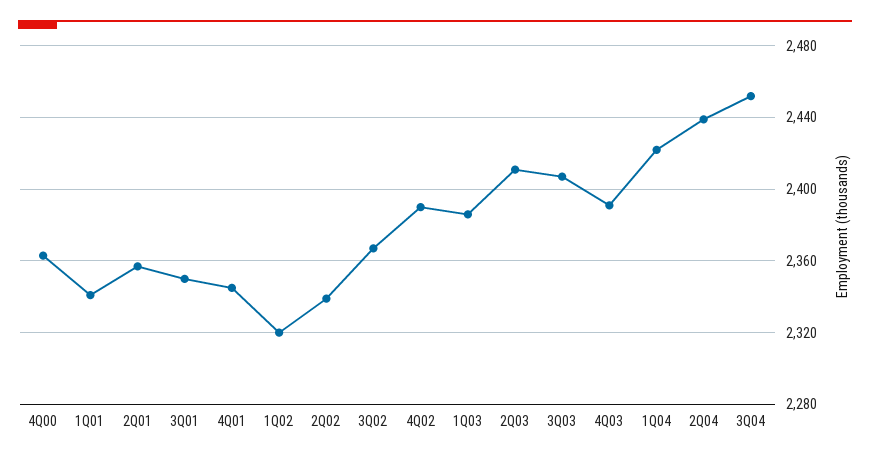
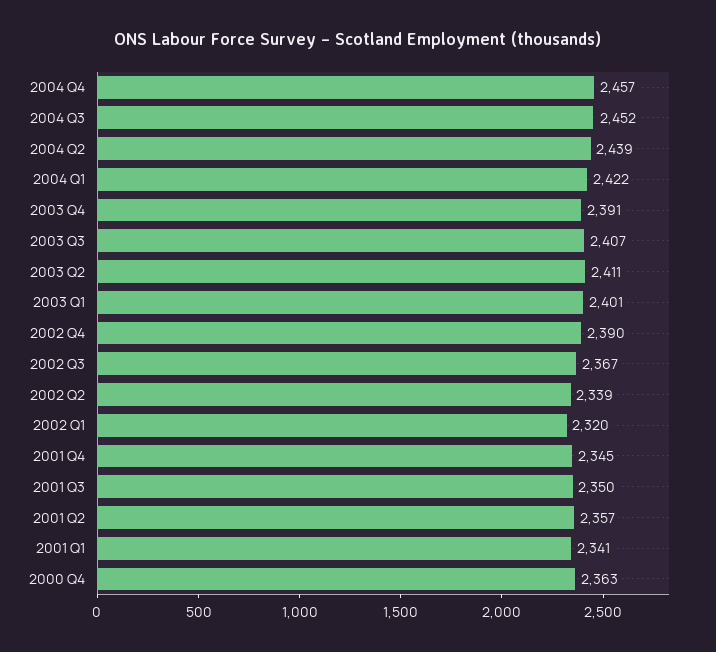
1Q03: 2385 -> 2401
2004 Q4: none -> 2457

